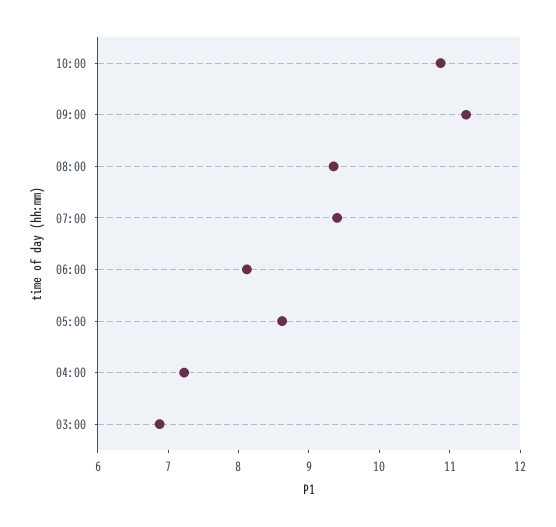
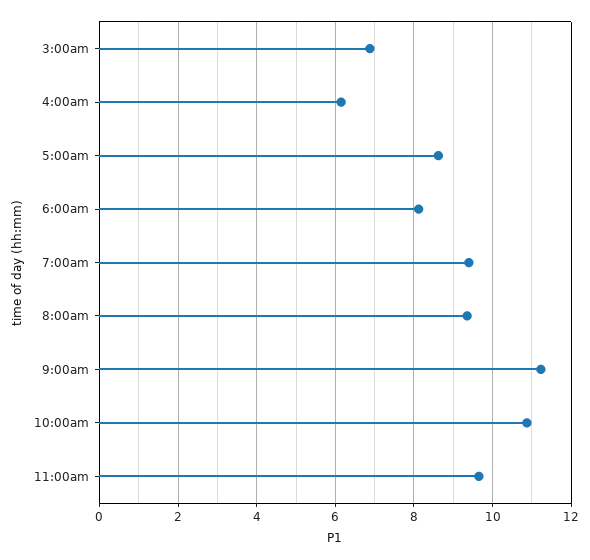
04:00: 7.2 -> 6.2
11:00am: none -> 9.6

